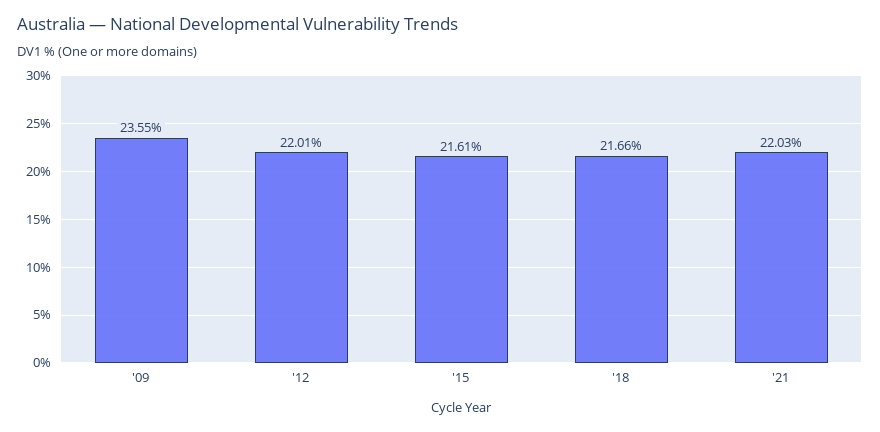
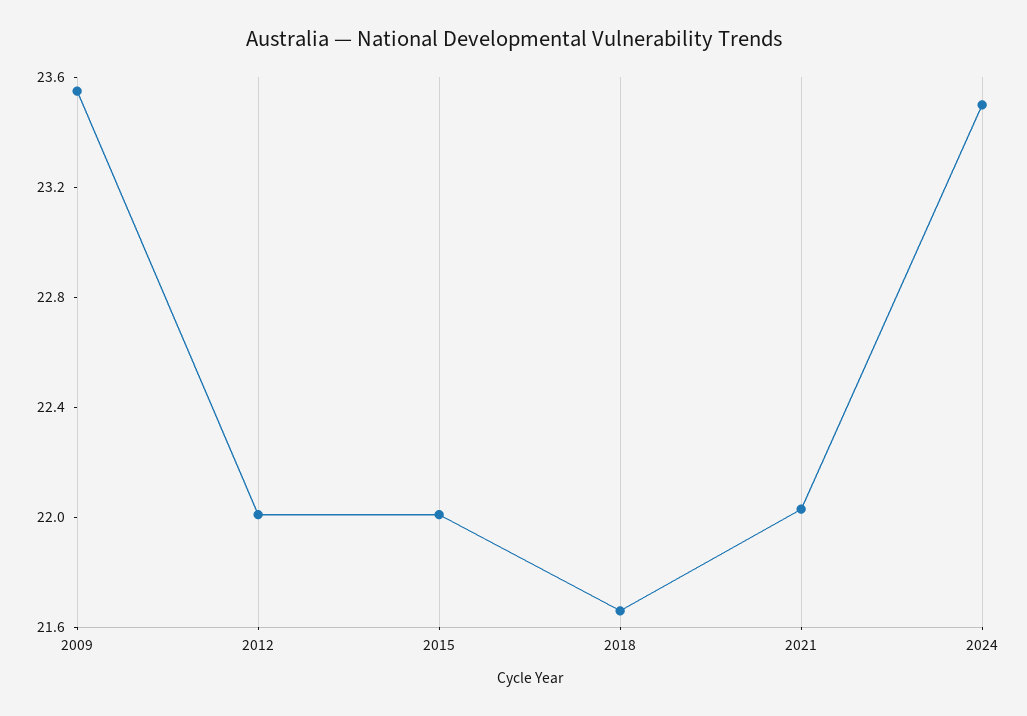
'15: 21.61 -> 22
2024: none -> 23.5

